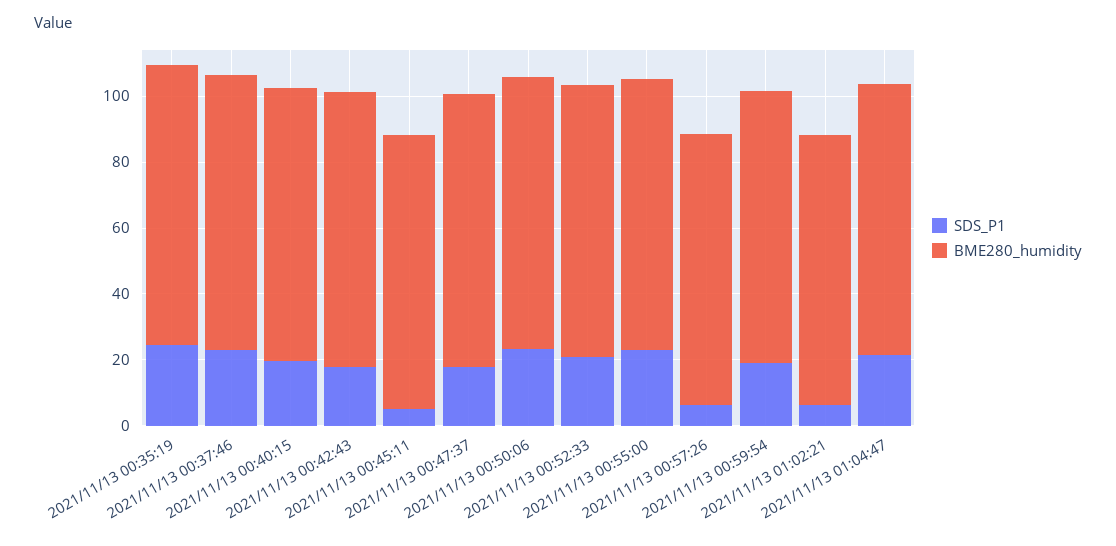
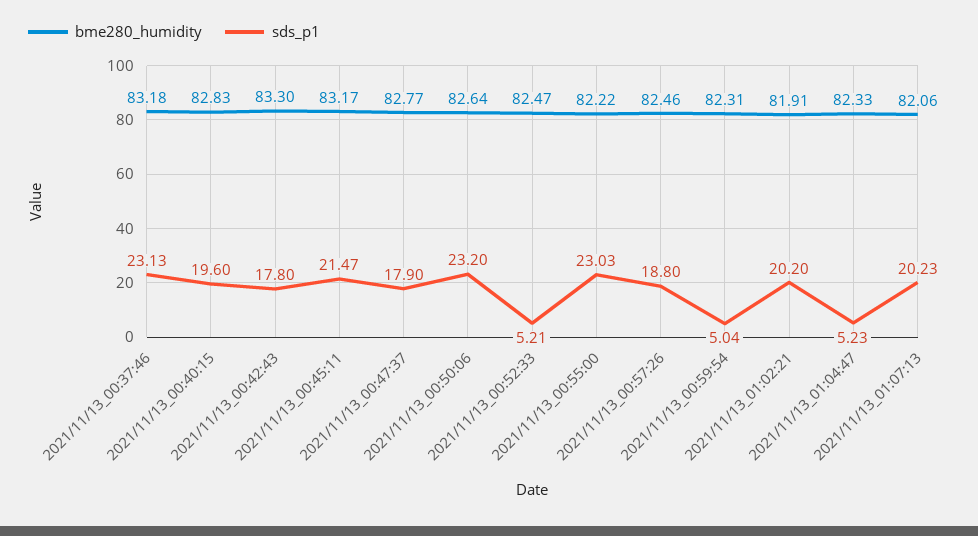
SDS_P1, 2021/11/13 00:35:19: 25 -> none
BME280_humidity, 2021/11/13 00:35:19: 85 -> none
SDS_P1, 2021/11/13 00:45:11: 5 -> 21.47
SDS_P1, 2021/11/13 00:52:33: 20 -> 5.21
SDS_P1, 2021/11/13 00:57:26: 5 -> 18.8
SDS_P1, 2021/11/13 00:59:54: 20 -> 5.04
SDS_P1, 2021/11/13 01:02:21: 5 -> 20.2
SDS_P1, 2021/11/13 01:04:47: 20 -> 5.23
BME280_humidity, 2021/11/13_01:07:13: none -> 82.06
SDS_P1, 2021/11/13_01:07:13: none -> 20.23

